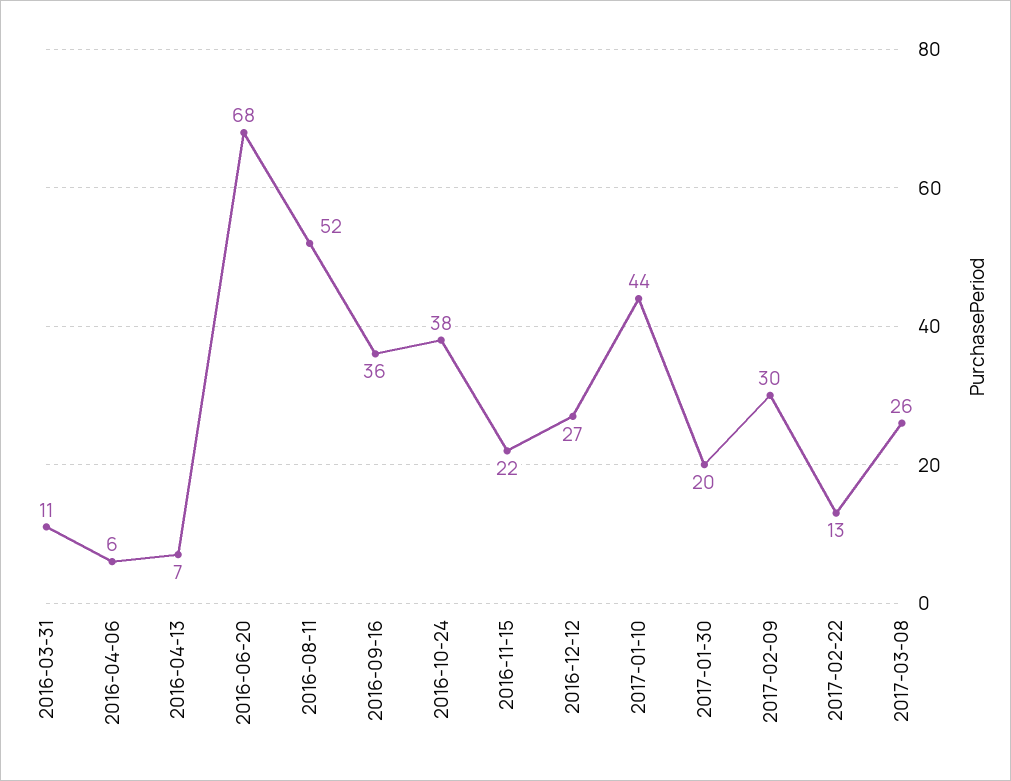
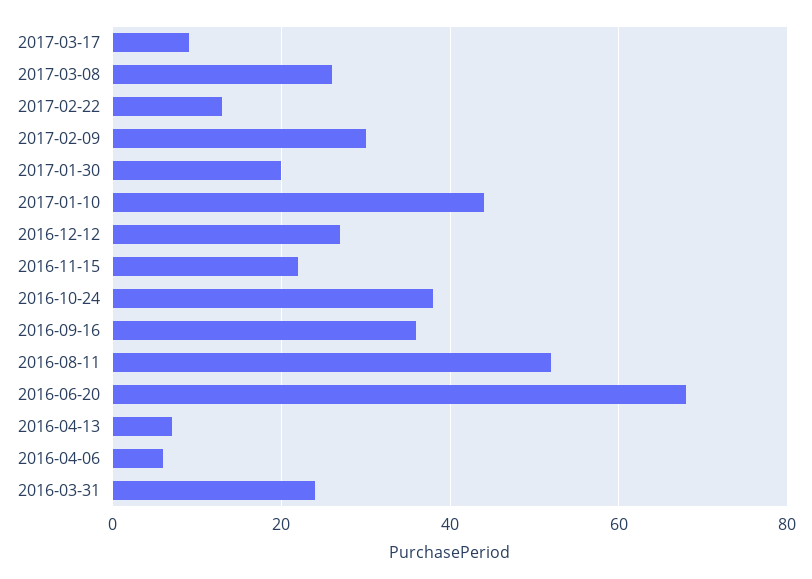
2016-03-31: 11 -> 25
2017-03-17: none -> 10

